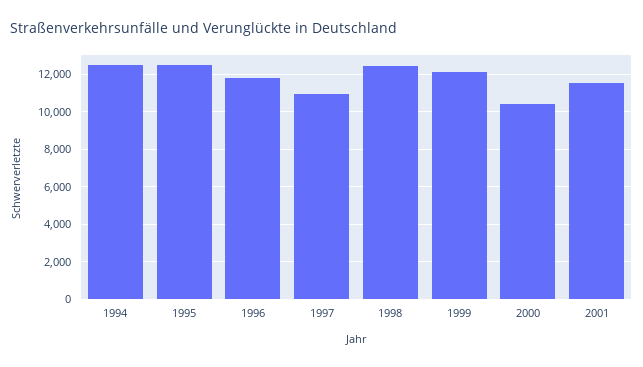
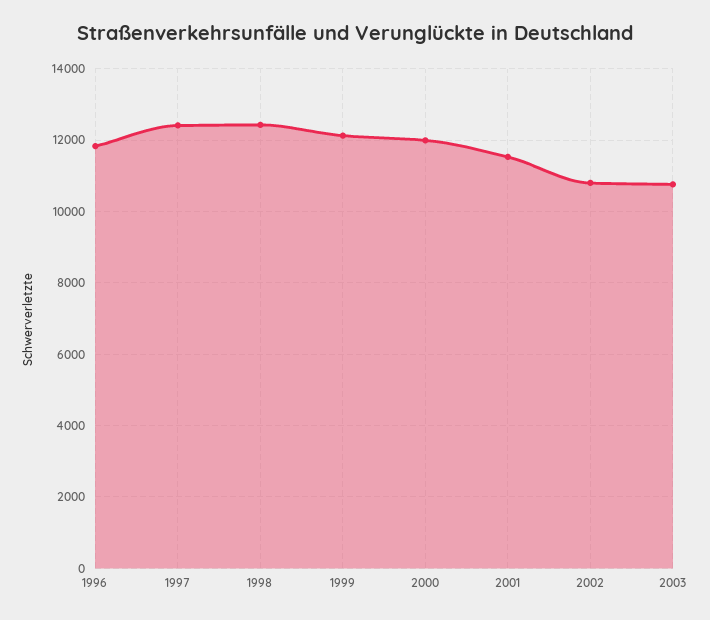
1994: 12500 -> none
1995: 12500 -> none
1997: 11000 -> 12400
2000: 10500 -> 12000
2002: none -> 10800
2003: none -> 10800

